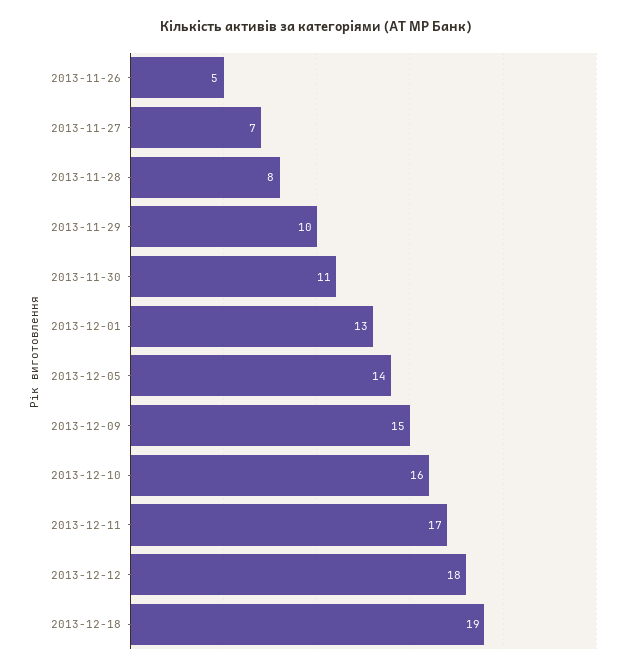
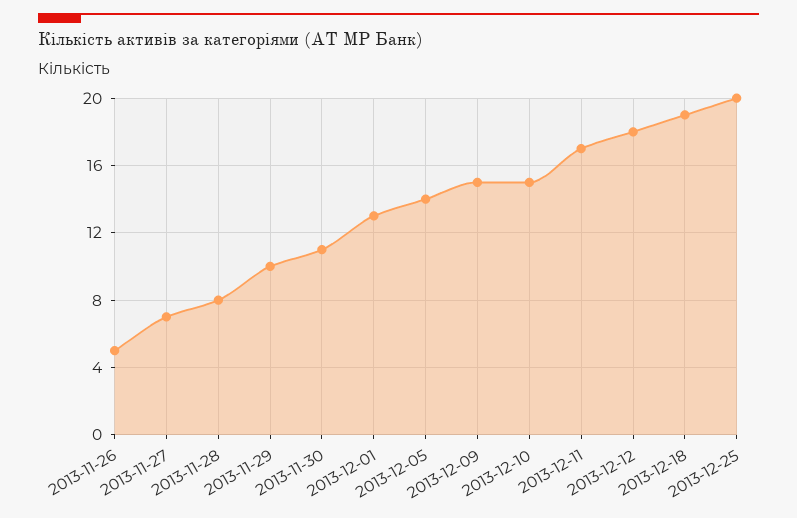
2013-12-10: 16 -> 15
2013-12-25: none -> 20

